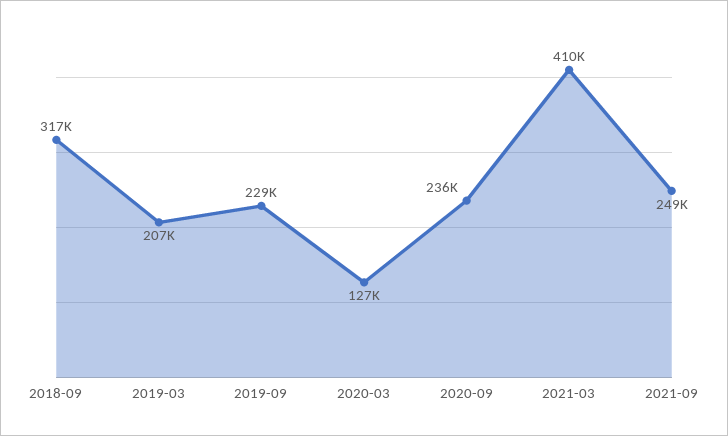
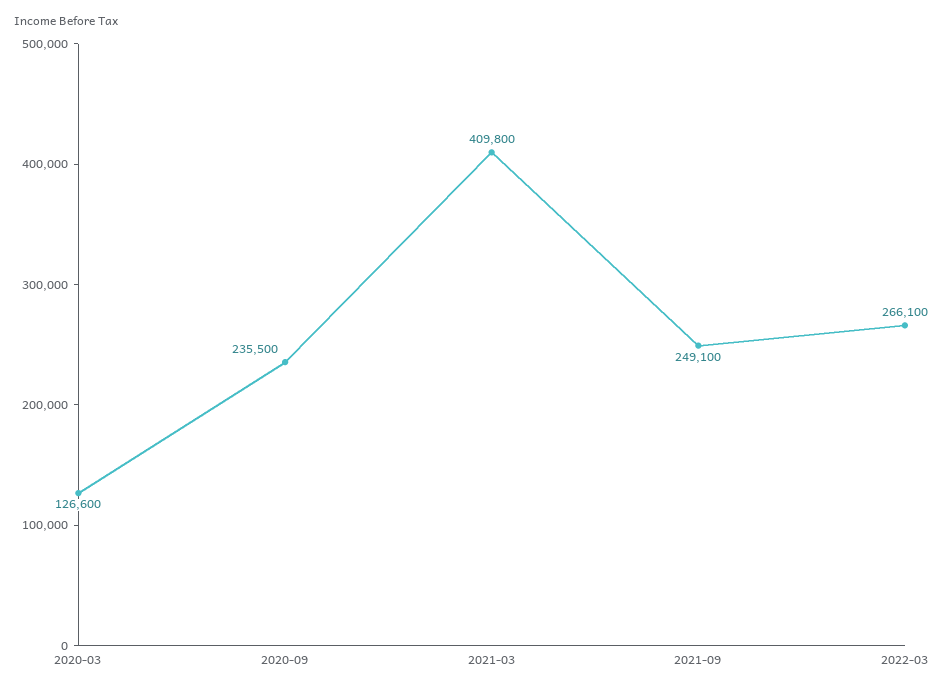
2018-09: 317000 -> none
2019-03: 207000 -> none
2019-09: 229000 -> none
2022-03: none -> 266100

